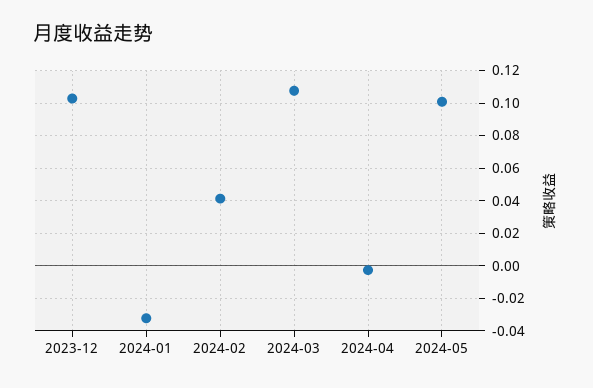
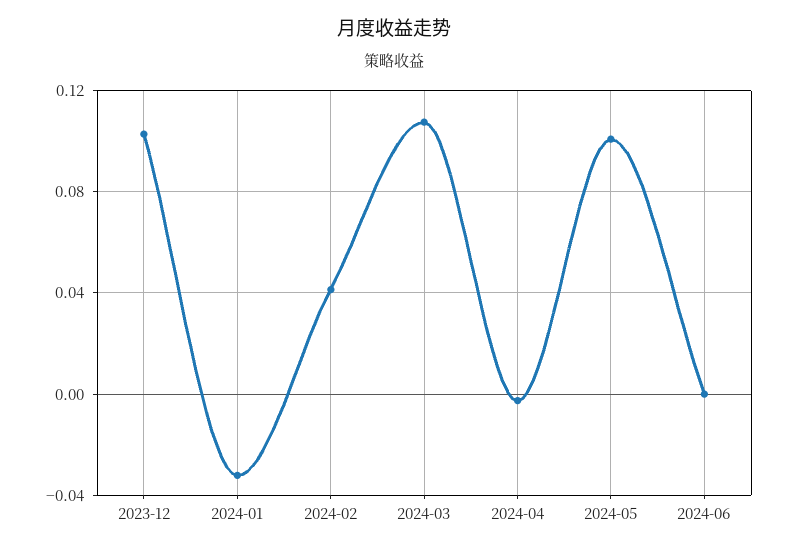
2024-06: none -> 0

